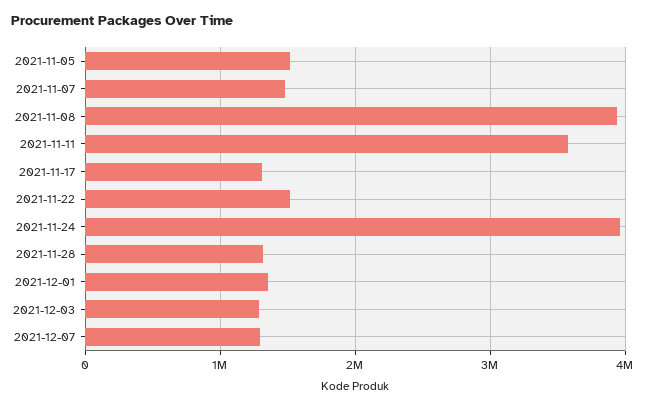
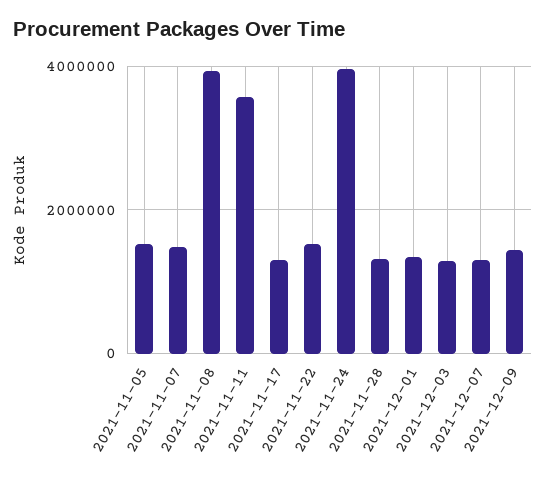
2021-12-09: none -> 1400000

